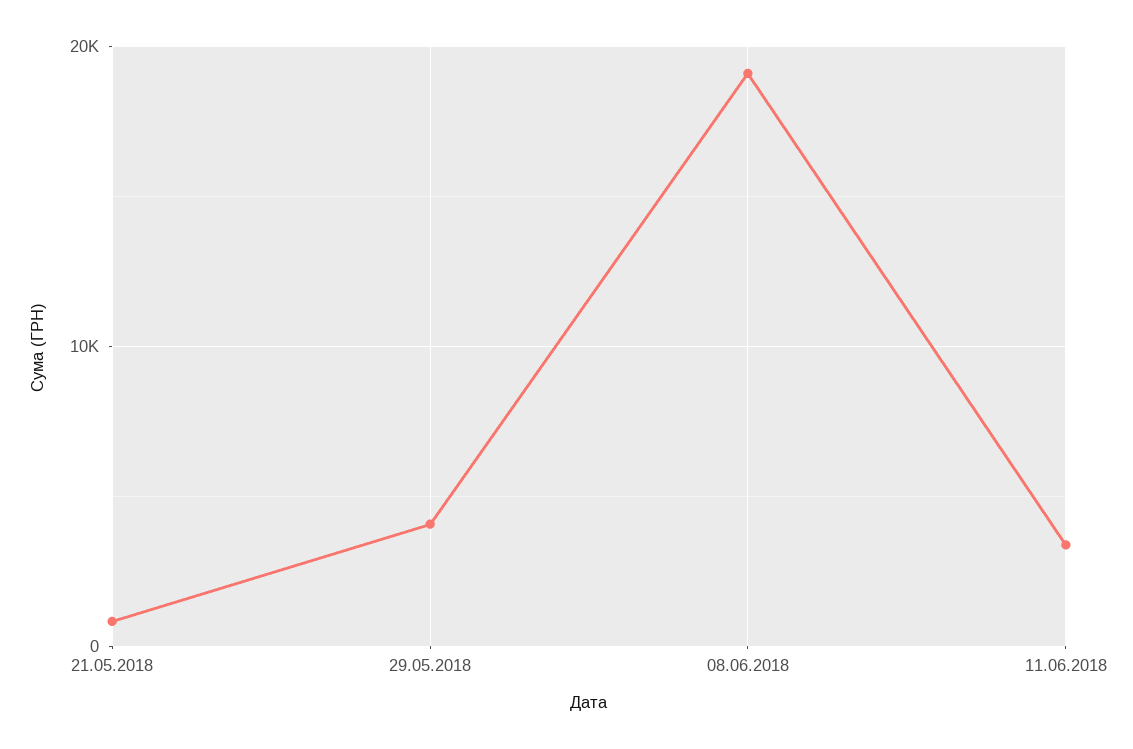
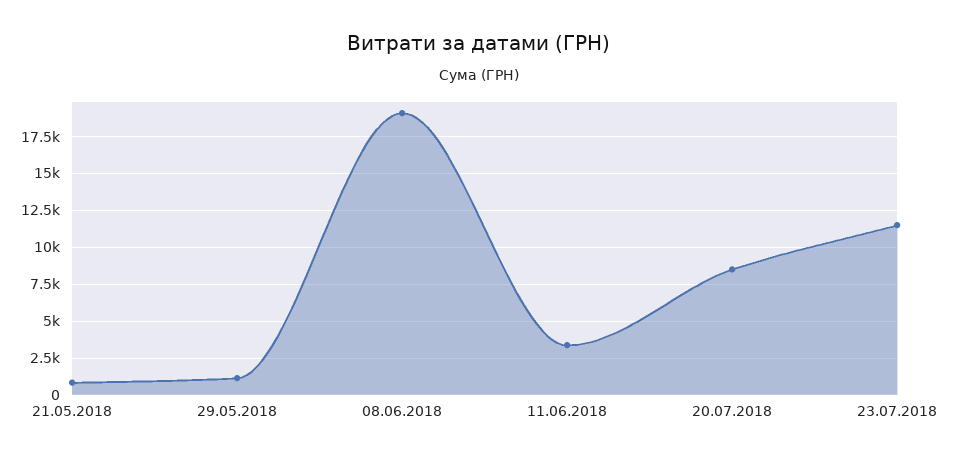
29.05.2018: 4000 -> 1000
20.07.2018: none -> 8500
23.07.2018: none -> 11500

